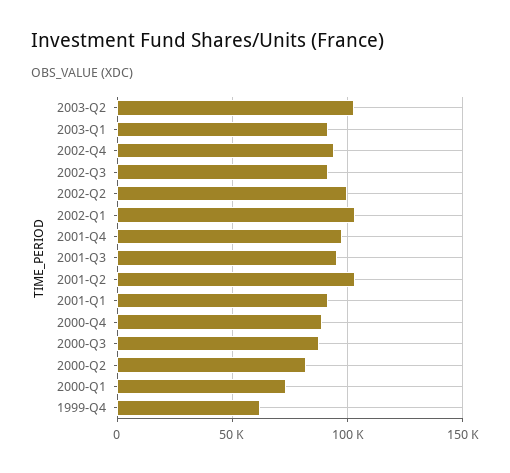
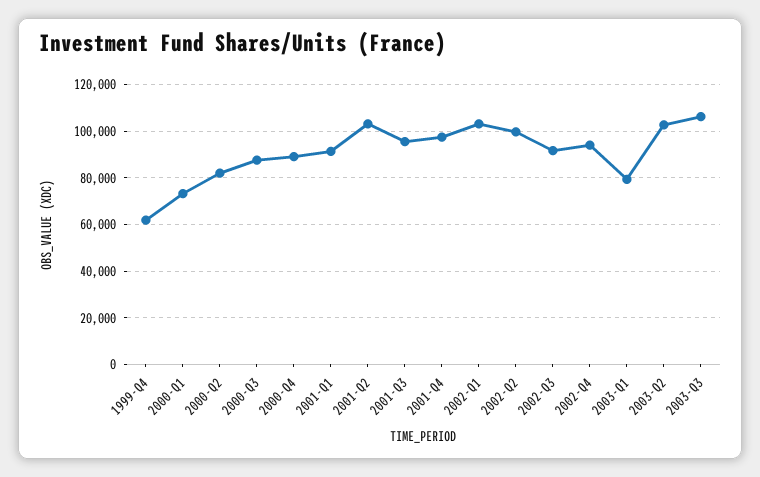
2003-Q1: 90000 -> 80000
2003-Q3: none -> 105000

